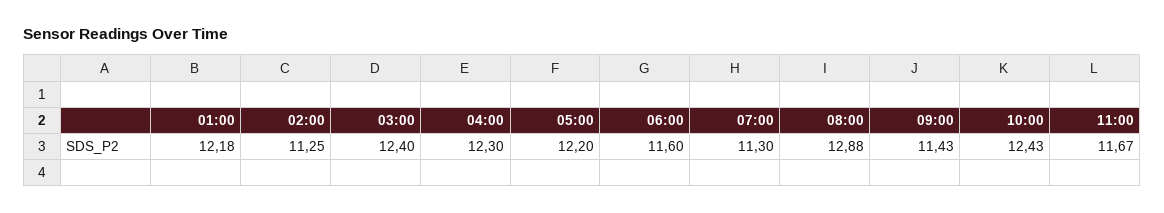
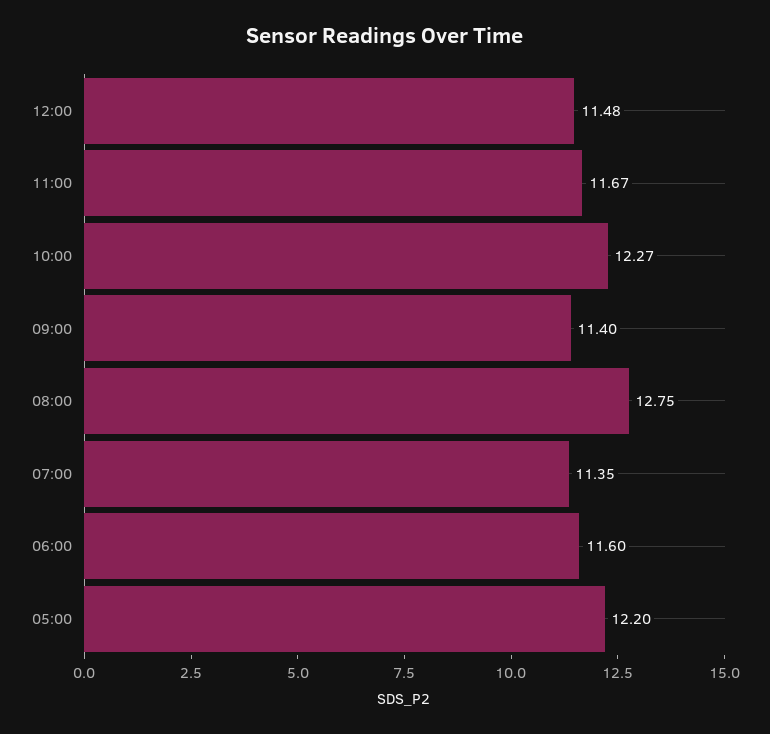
01:00: 12.18 -> none
02:00: 11.25 -> none
03:00: 12.4 -> none
04:00: 12.3 -> none
07:00: 11.3 -> 11.35
08:00: 12.88 -> 12.75
09:00: 11.43 -> 11.4
10:00: 12.43 -> 12.27
12:00: none -> 11.48

